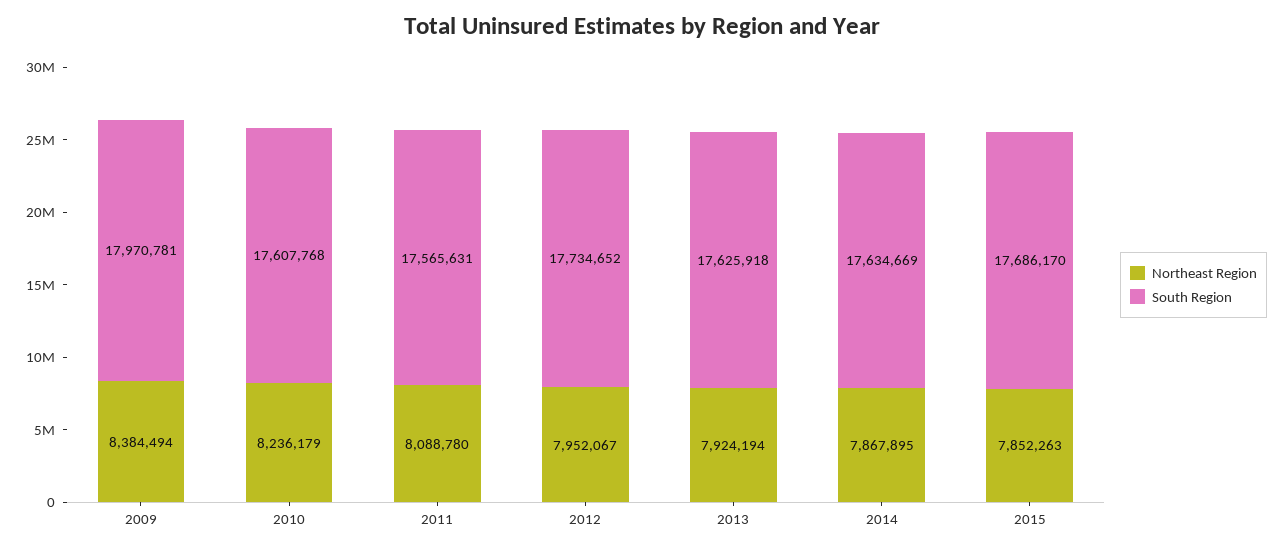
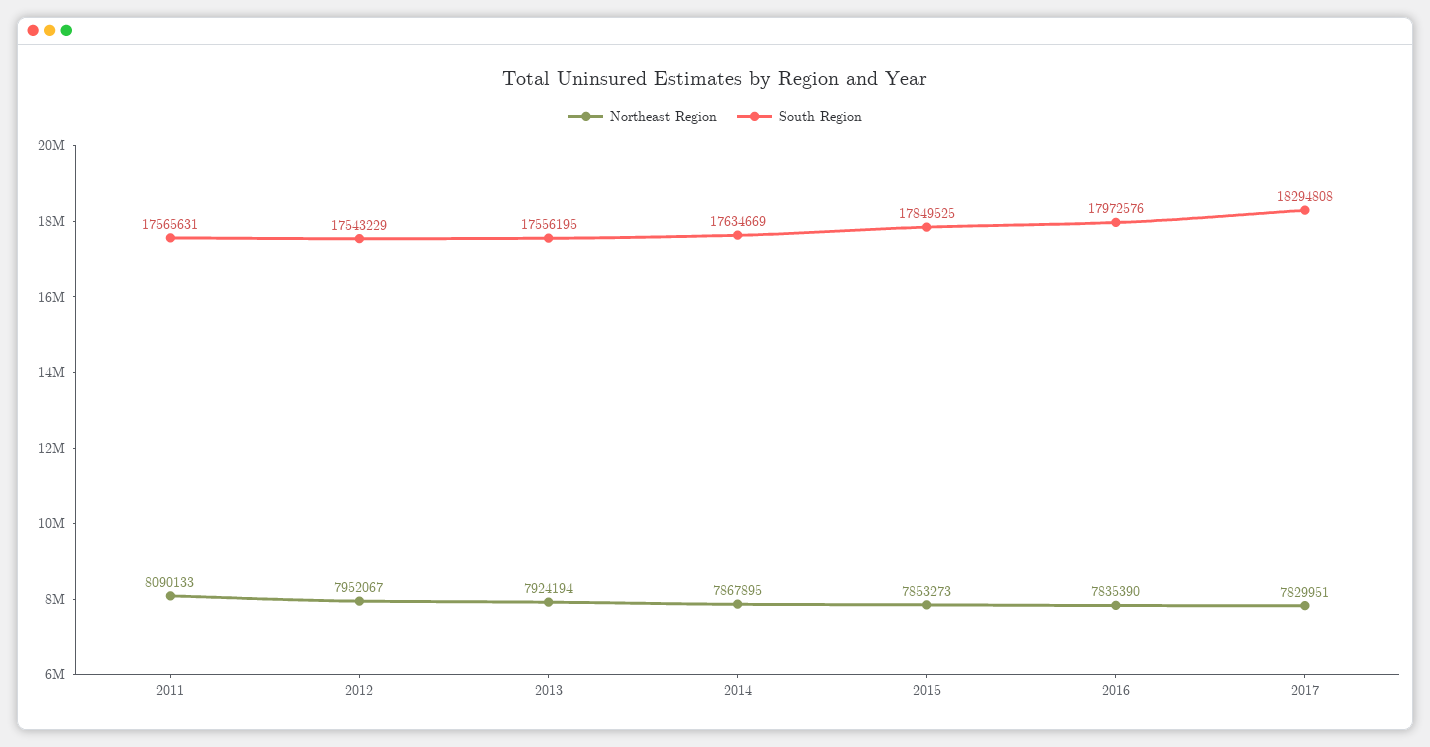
Northeast Region, 2009: 8384494 -> none
South Region, 2009: 17970781 -> none
Northeast Region, 2010: 8236179 -> none
South Region, 2010: 17607768 -> none
Northeast Region, 2011: 8088780 -> 8090133
South Region, 2012: 17734652 -> 17543229
South Region, 2013: 17625918 -> 17556195
Northeast Region, 2015: 7852263 -> 7853273
South Region, 2015: 17686170 -> 17849525
Northeast Region, 2016: none -> 7835390
South Region, 2016: none -> 17972576
Northeast Region, 2017: none -> 7829951
South Region, 2017: none -> 18294808

